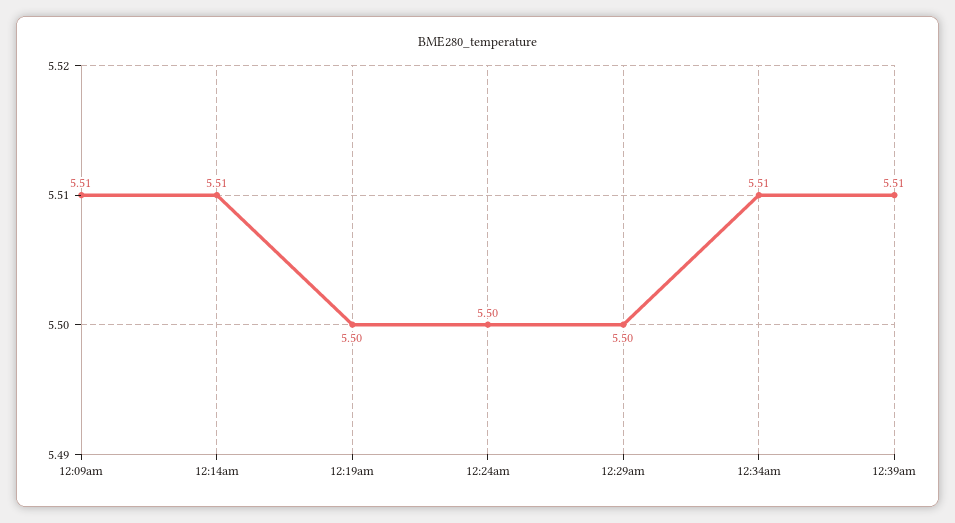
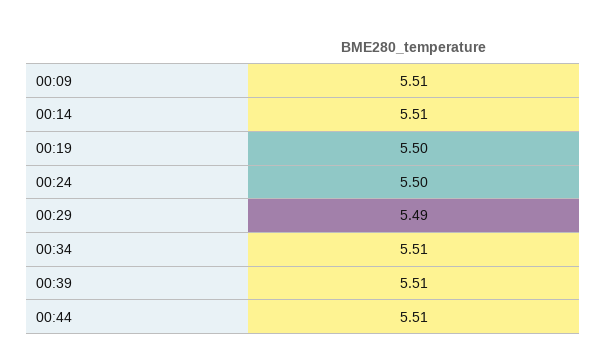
12:29am: 5.5 -> 5.49
00:44: none -> 5.51

